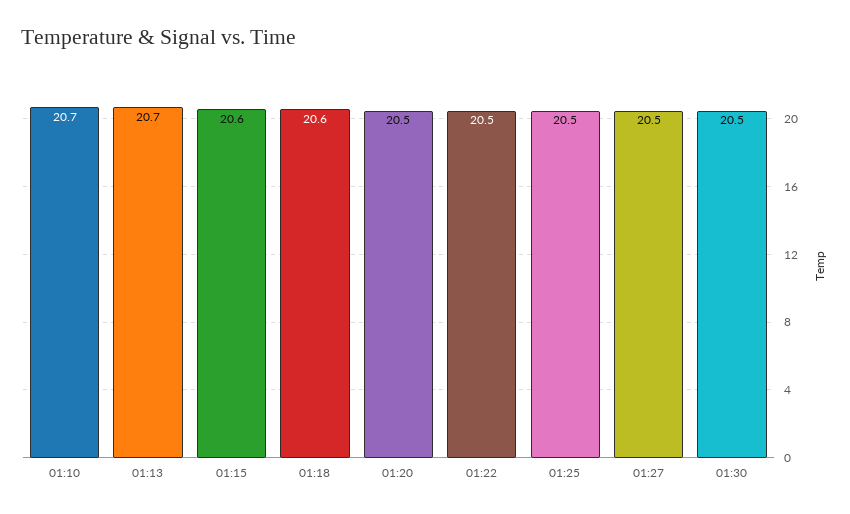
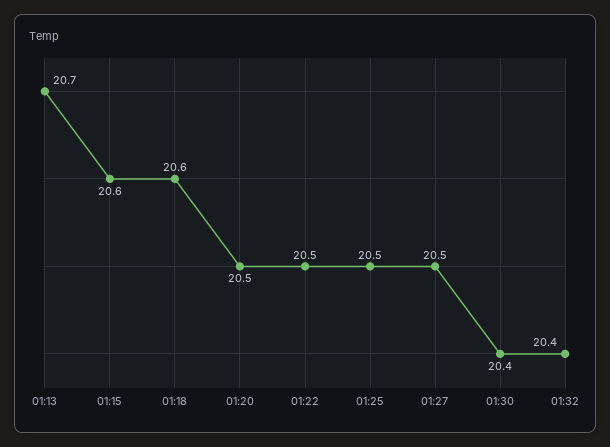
01:10: 20.7 -> none
01:30: 20.5 -> 20.4
01:32: none -> 20.4

